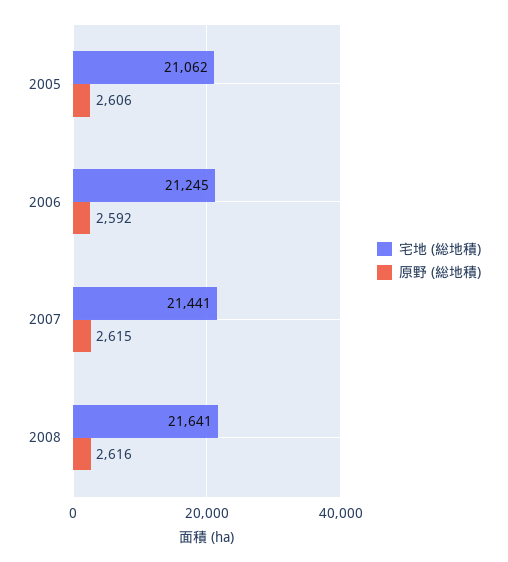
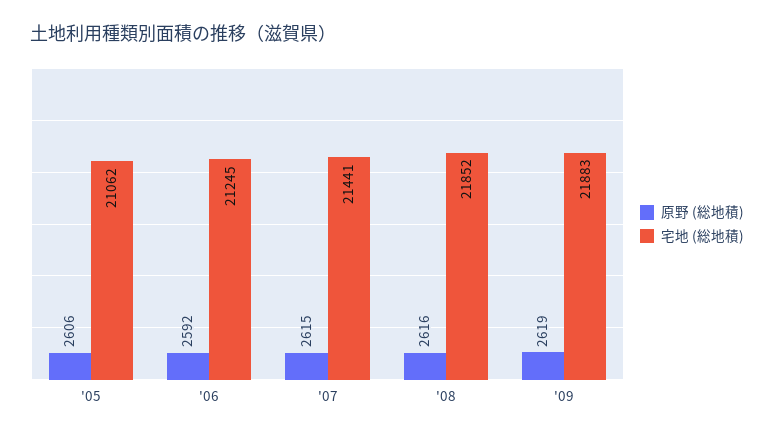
宅地 (総地積), 2008: 21641 -> 21852
原野 (総地積), '09: none -> 2619
宅地 (総地積), '09: none -> 21883

